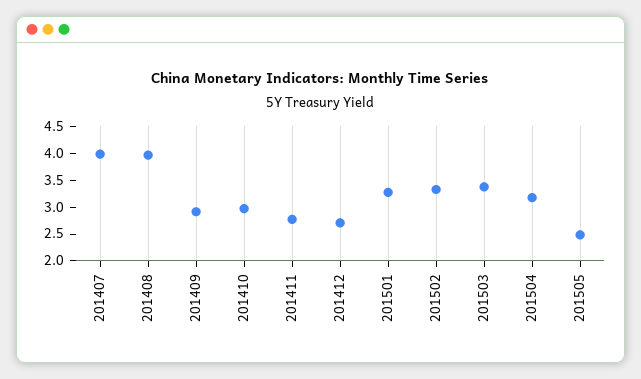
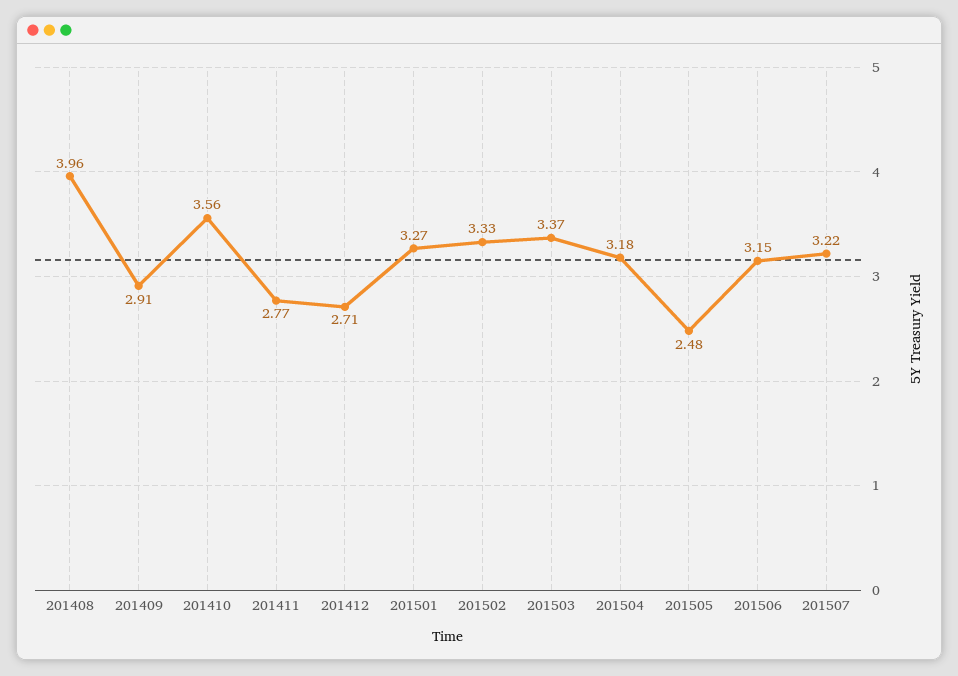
201407: 4 -> none
201410: 3 -> 3.56
201506: none -> 3.15
201507: none -> 3.22

